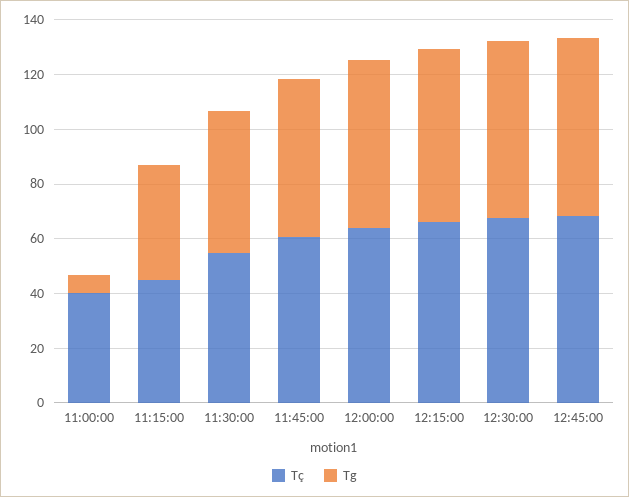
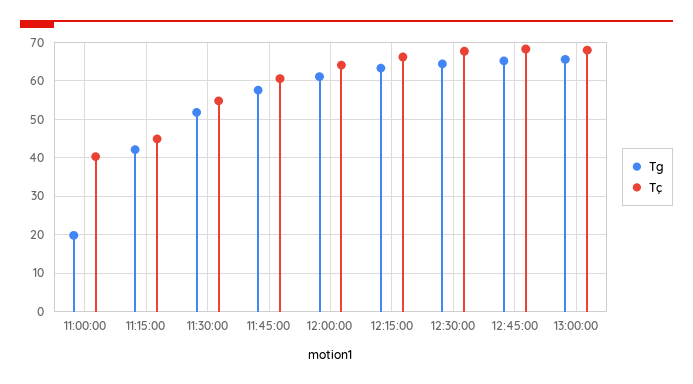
Tg, 11:00:00: 5 -> 20
Tg, 13:00:00: none -> 66
Tç, 13:00:00: none -> 68

